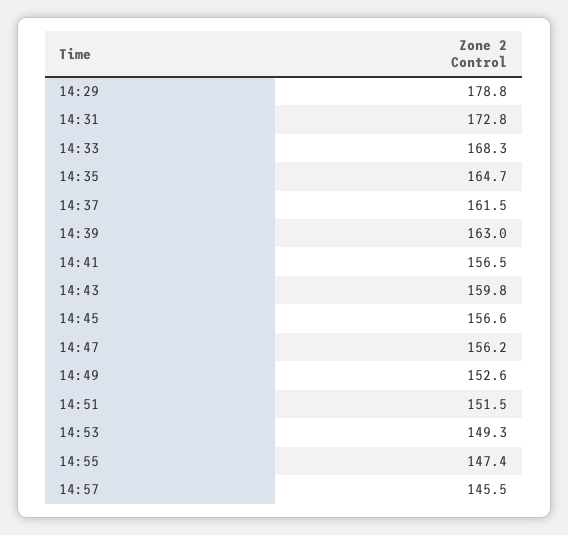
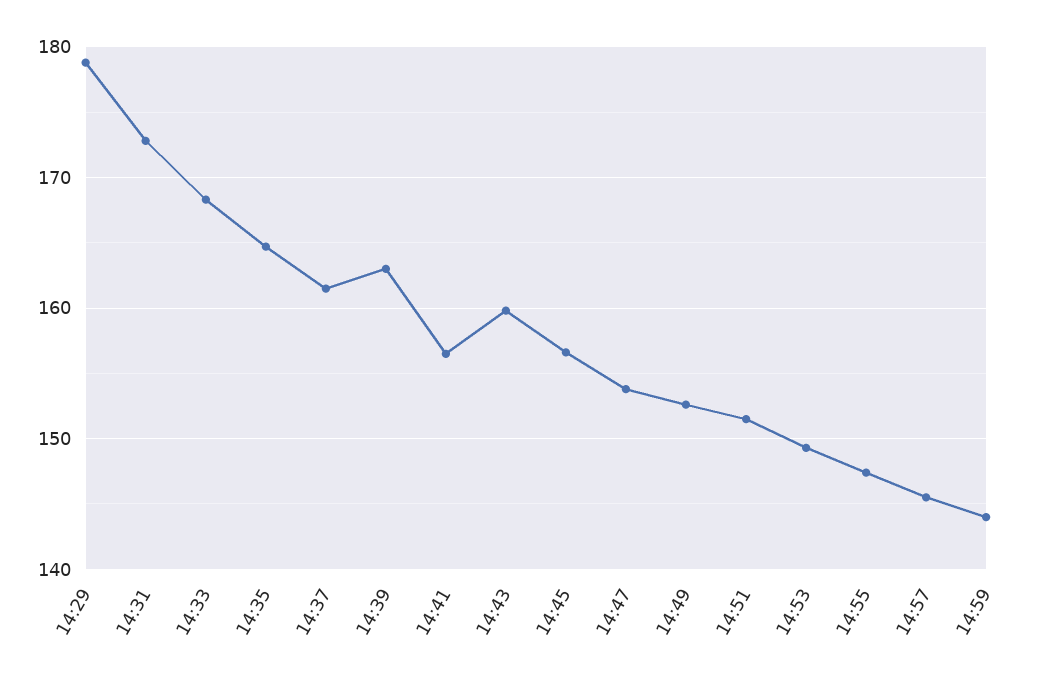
14:47: 156.2 -> 154
14:59: none -> 144

